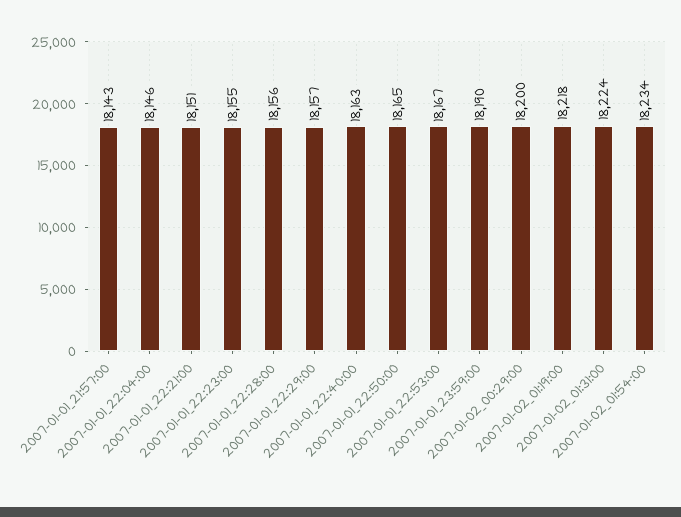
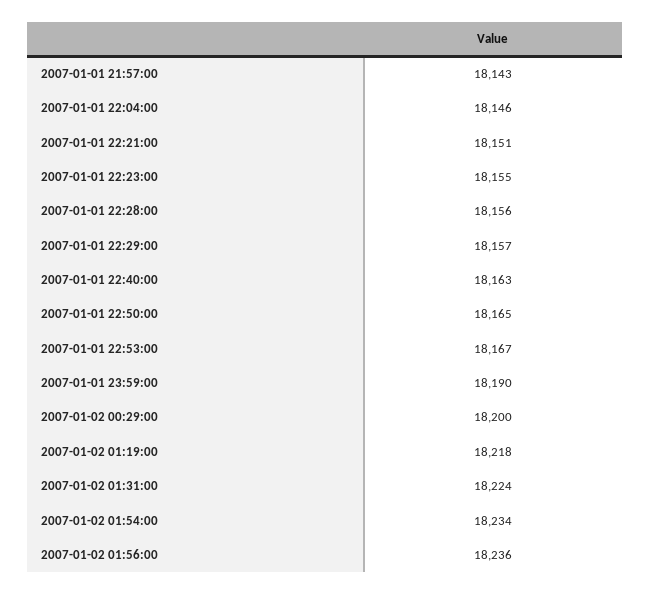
2007-01-02 01:56:00: none -> 18236

